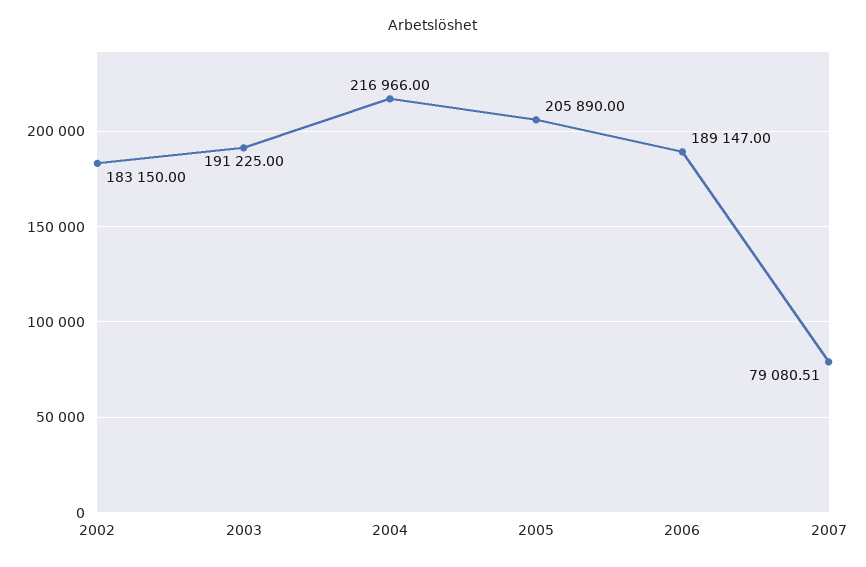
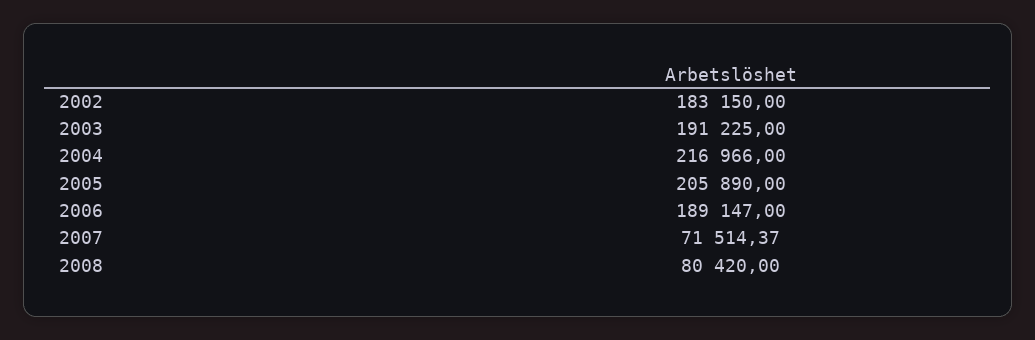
2007: 79080.51 -> 71514.37
2008: none -> 80420

